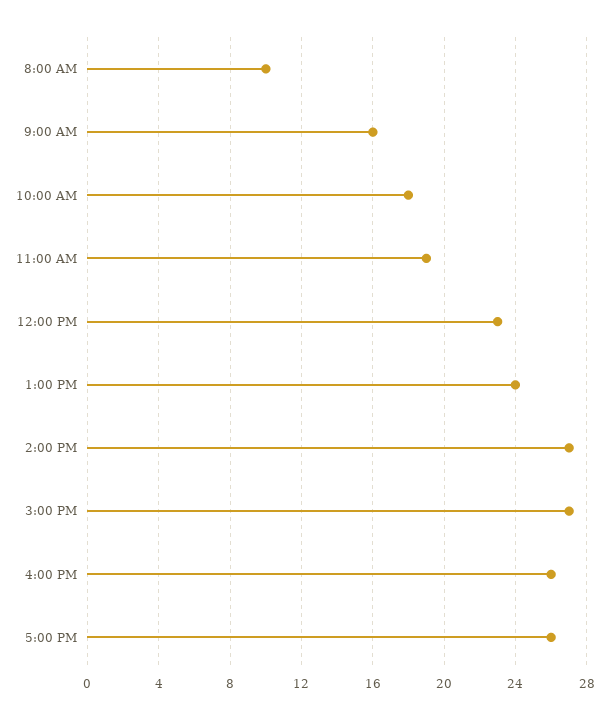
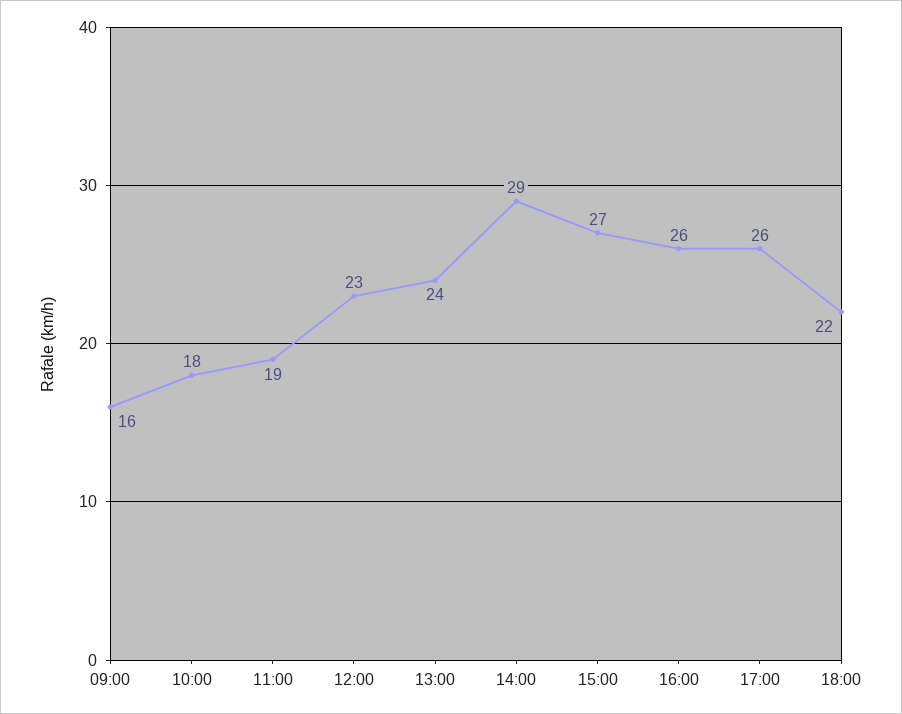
8:00 AM: 10 -> none
2:00 PM: 27 -> 29
18:00: none -> 22

